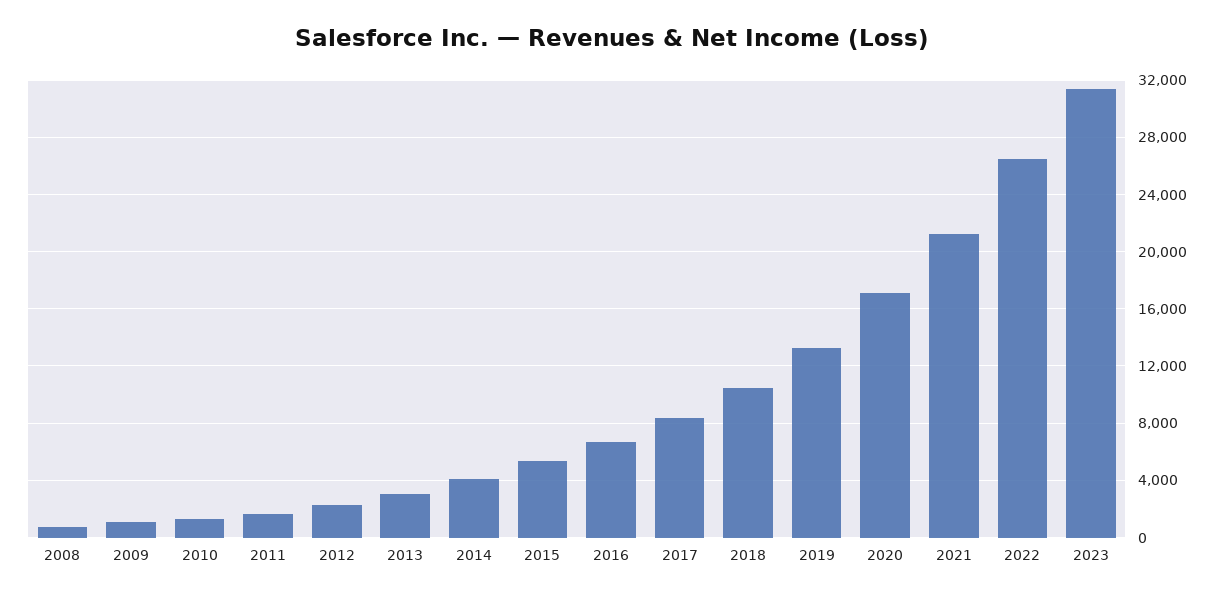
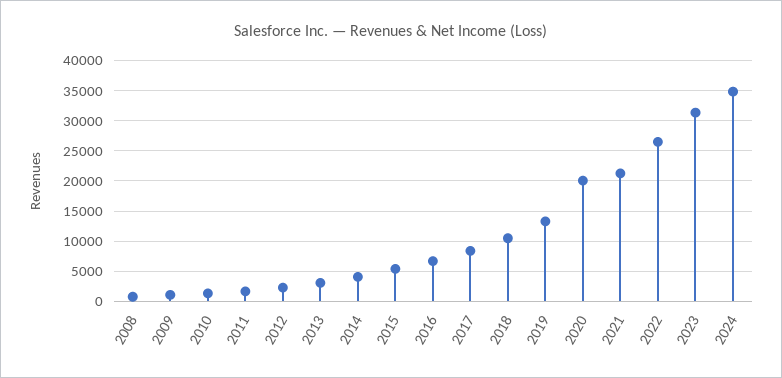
2020: 17000 -> 20000
2024: none -> 35000

